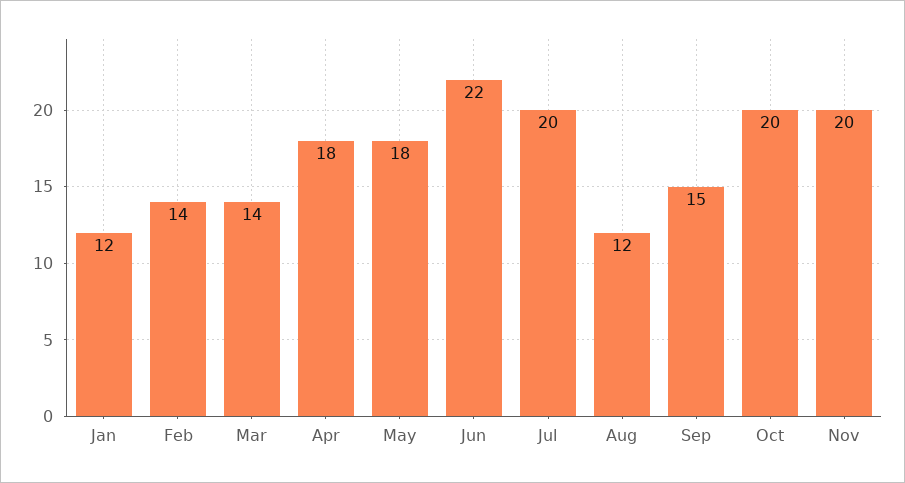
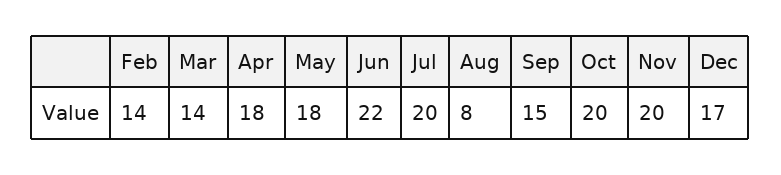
Jan: 12 -> none
Aug: 12 -> 8
Dec: none -> 17

